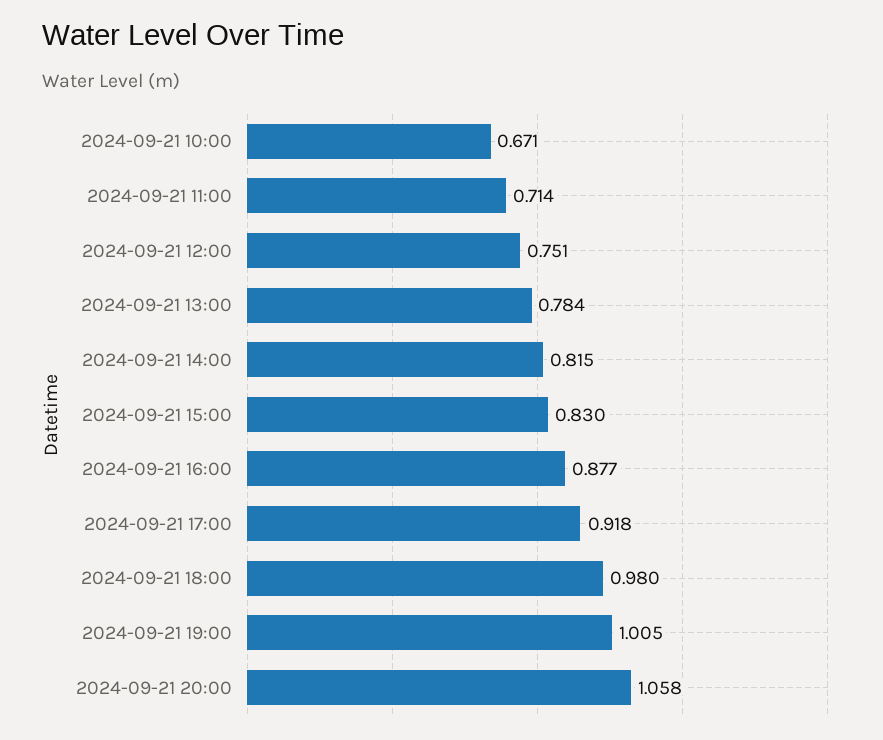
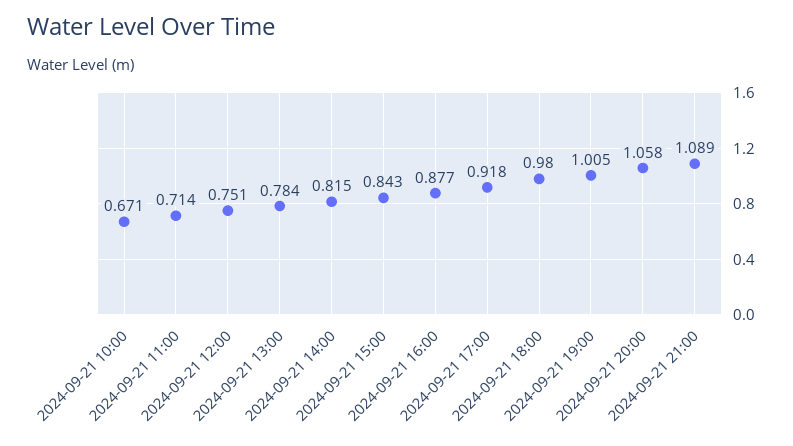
2024-09-21 15:00: 0.83 -> 0.843
2024-09-21 21:00: none -> 1.089

